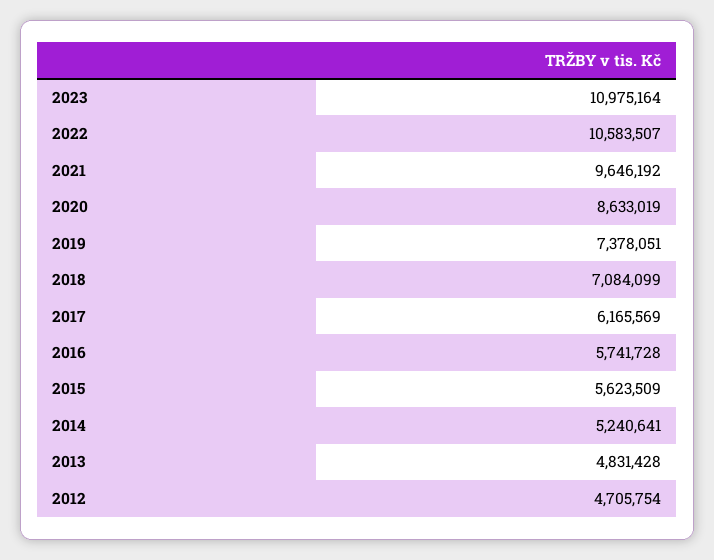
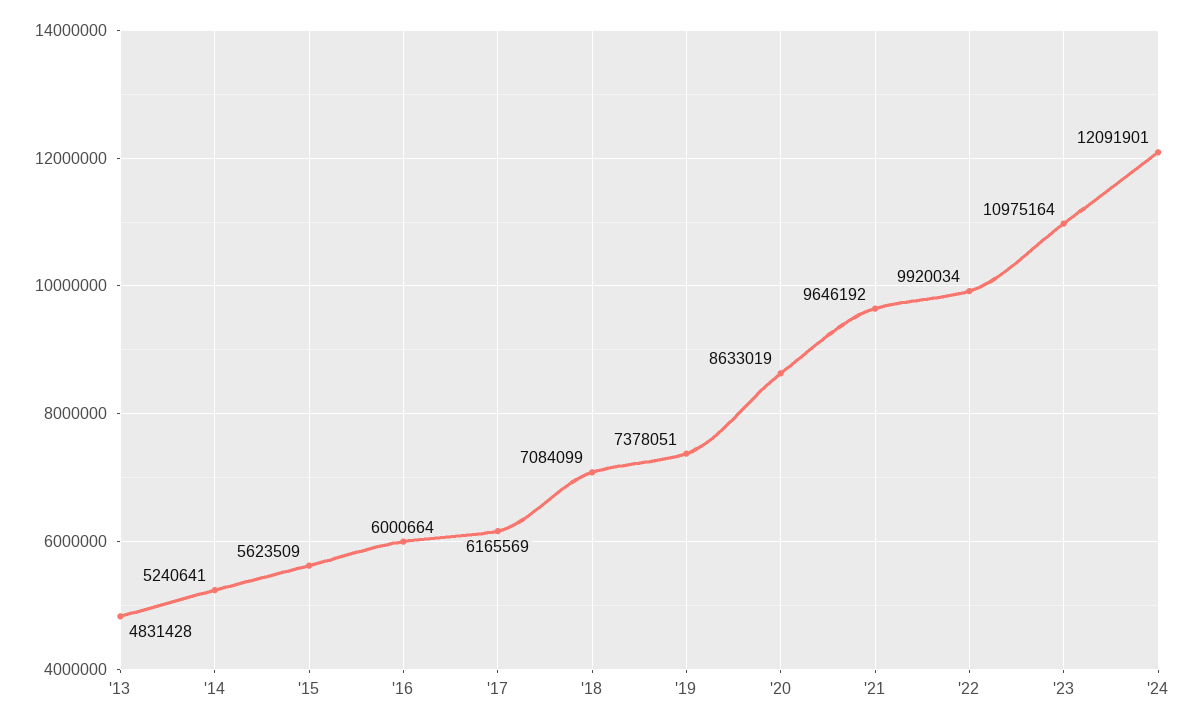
2022: 10583507 -> 9920034
2016: 5741728 -> 6000664
2012: 4705754 -> none
'24: none -> 12091901

